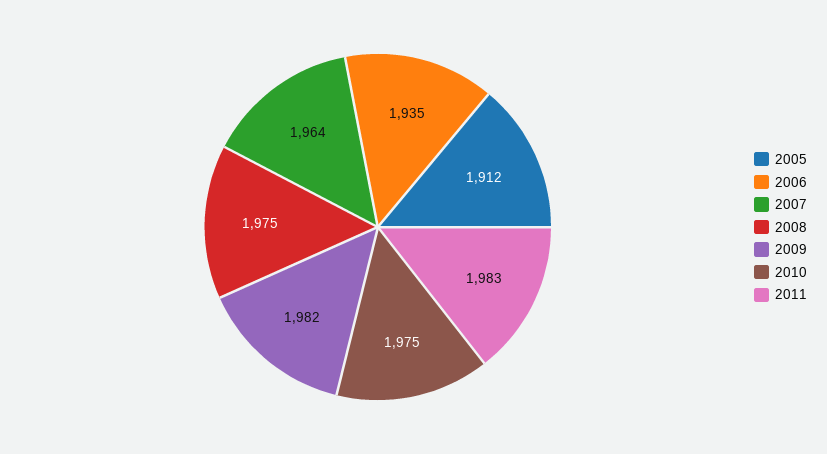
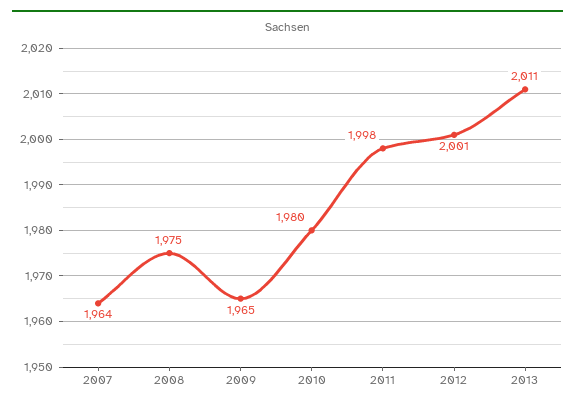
2005: 1912 -> none
2006: 1935 -> none
2009: 1982 -> 1965
2010: 1975 -> 1980
2011: 1983 -> 1998
2012: none -> 2001
2013: none -> 2011

